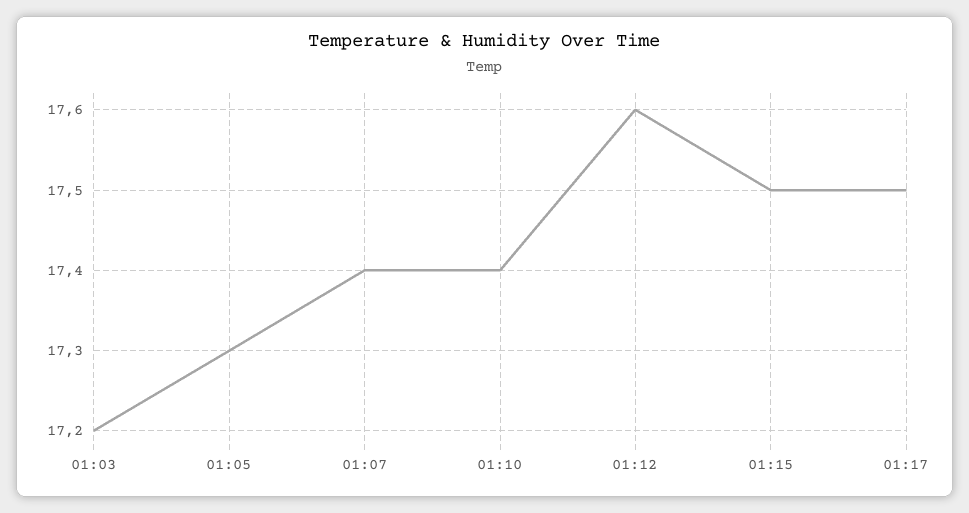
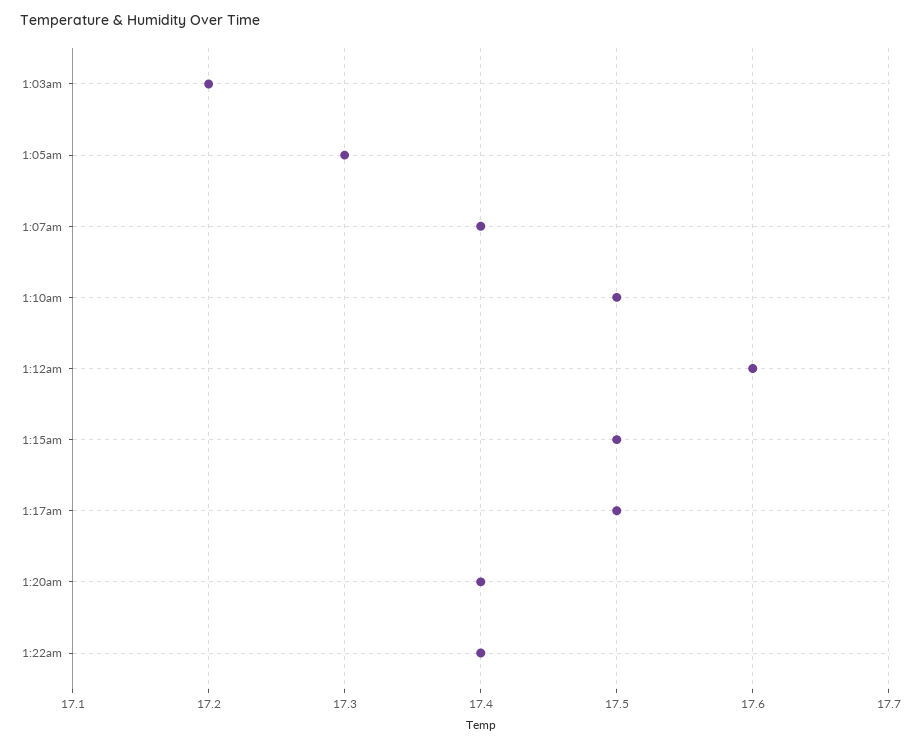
01:10: 17.4 -> 17.5
1:20am: none -> 17.4
1:22am: none -> 17.4

